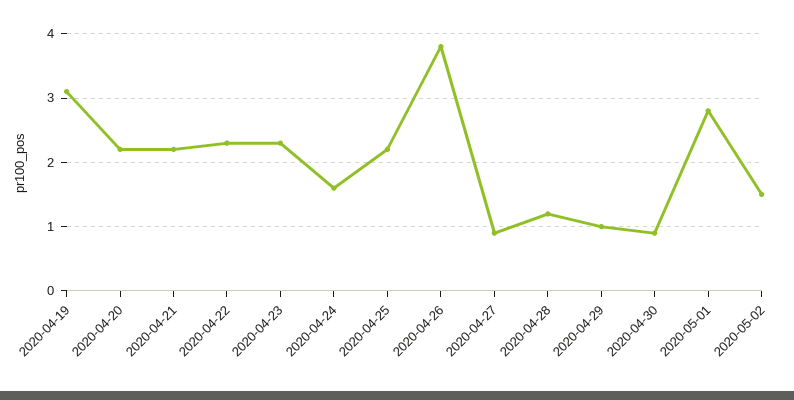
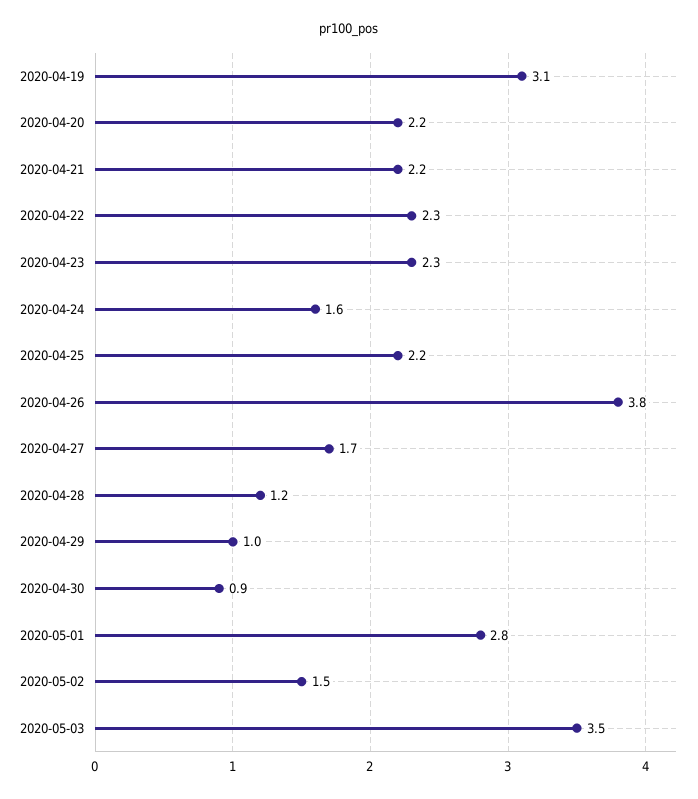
2020-04-27: 0.9 -> 1.7
2020-05-03: none -> 3.5

